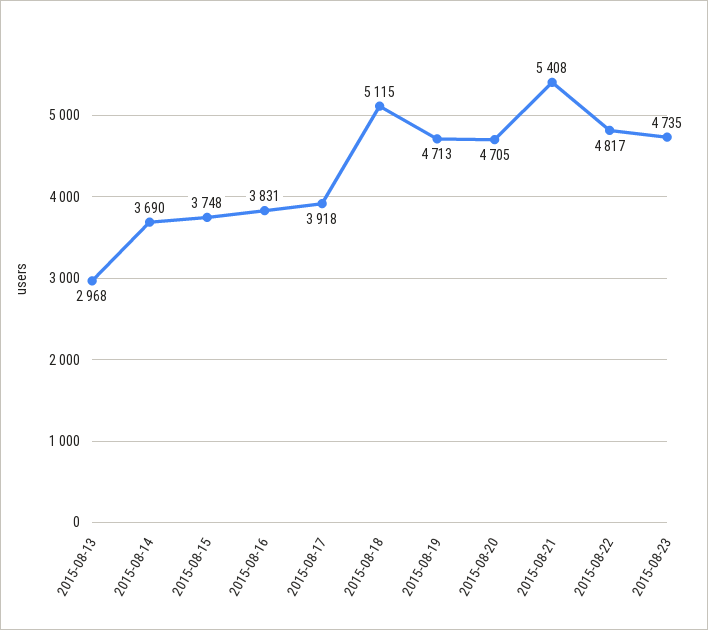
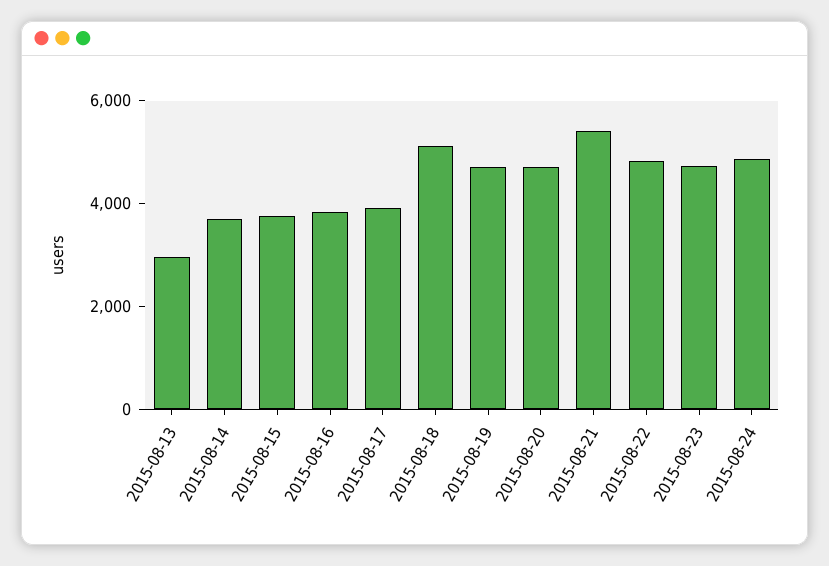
2015-08-24: none -> 5000

